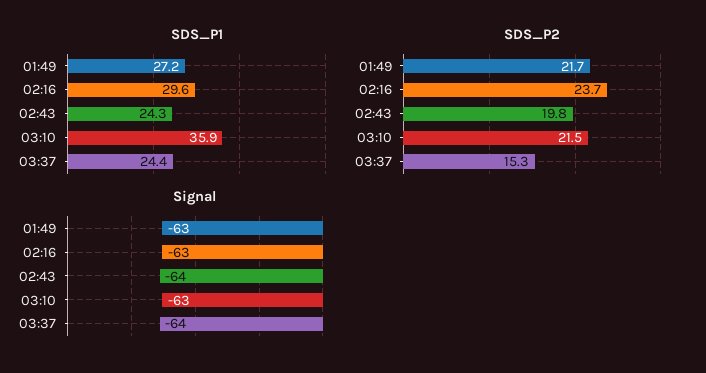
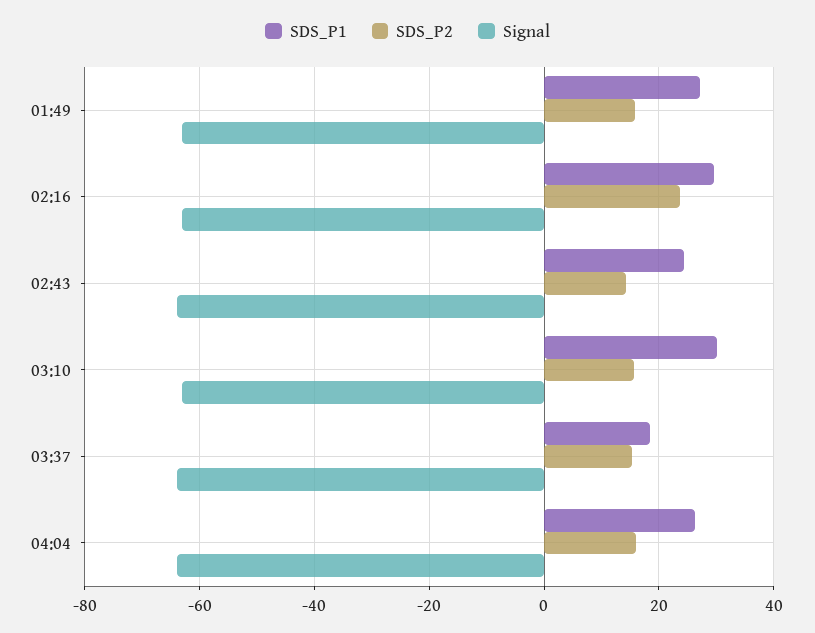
SDS_P1, 03:10: 35.9 -> 30
SDS_P1, 03:37: 24.4 -> 18
SDS_P2, 01:49: 21.7 -> 16
SDS_P2, 02:43: 19.8 -> 14
SDS_P2, 03:10: 21.5 -> 16
SDS_P1, 04:04: none -> 26
SDS_P2, 04:04: none -> 16
Signal, 04:04: none -> -64

